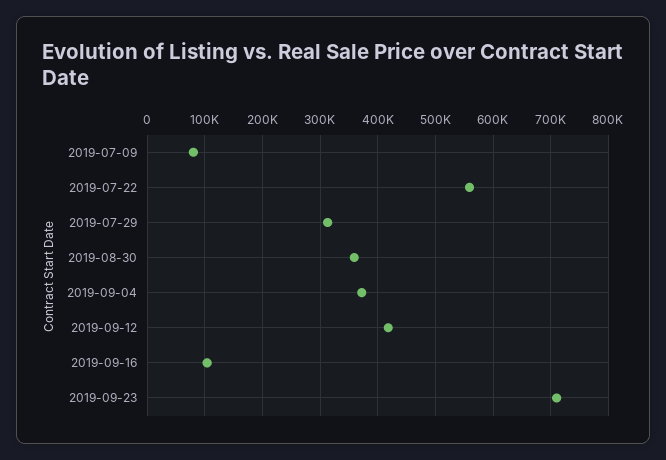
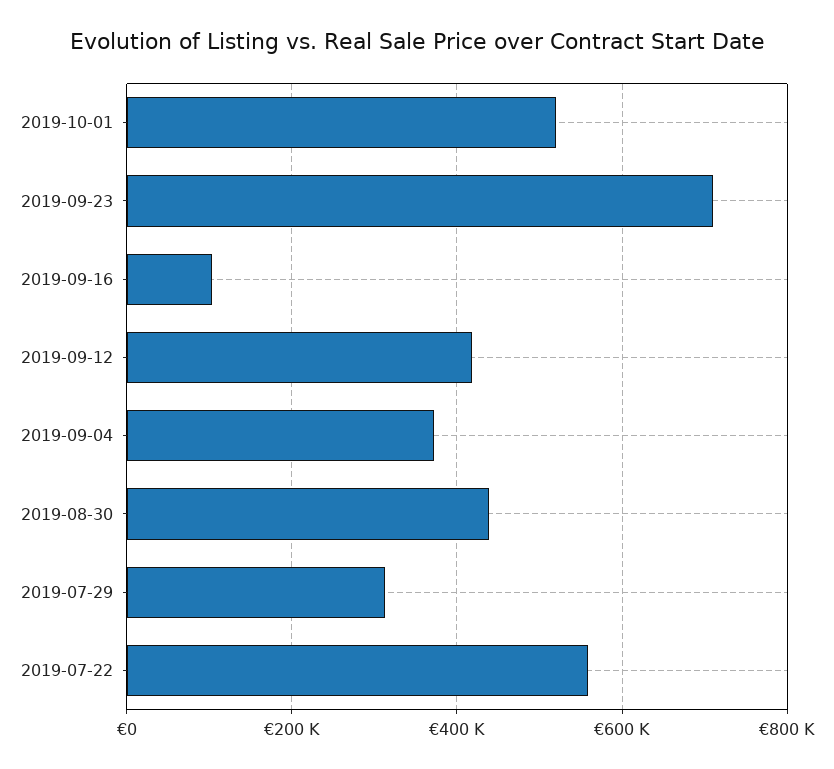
2019-07-09: 80000 -> none
2019-08-30: 360000 -> 440000
2019-10-01: none -> 520000

